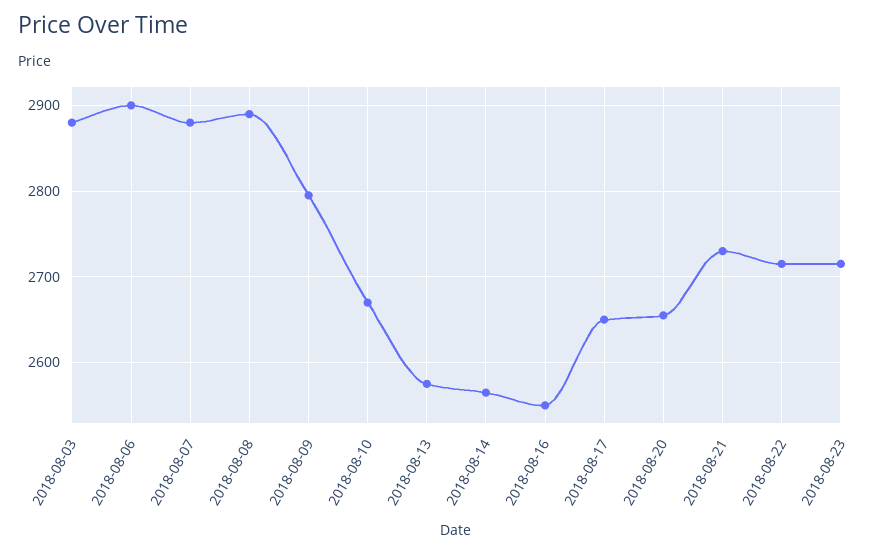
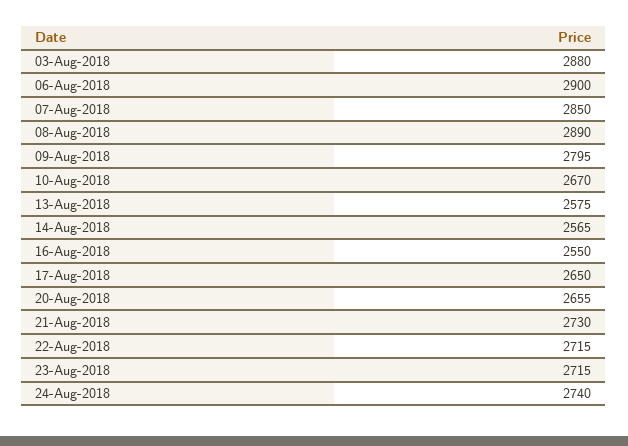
2018-08-07: 2880 -> 2850
24-Aug-2018: none -> 2740

